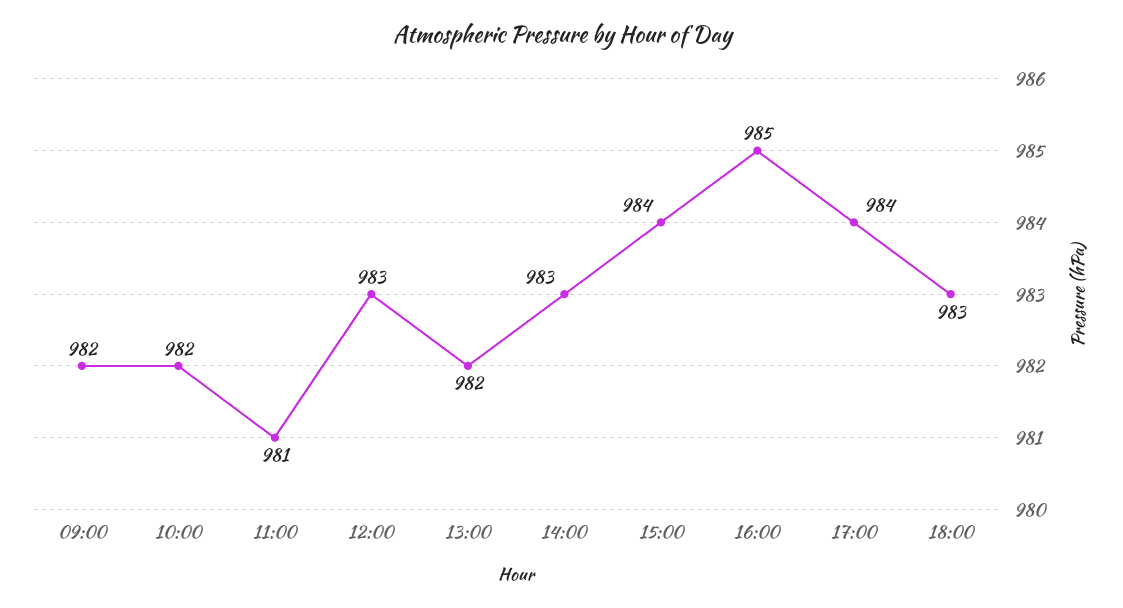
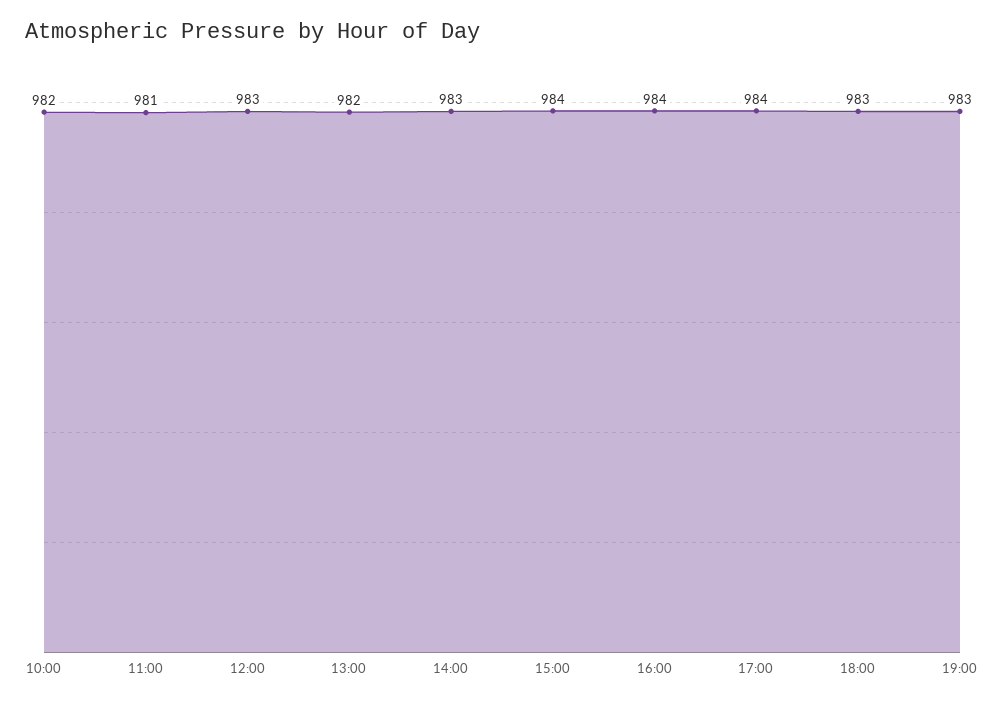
09:00: 982 -> none
16:00: 985 -> 984
19:00: none -> 983

